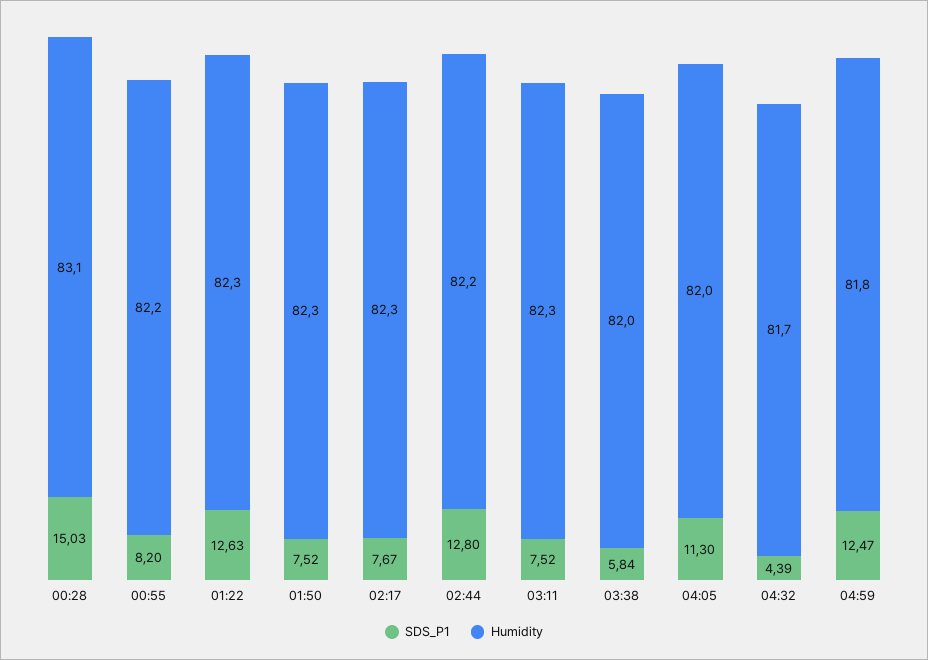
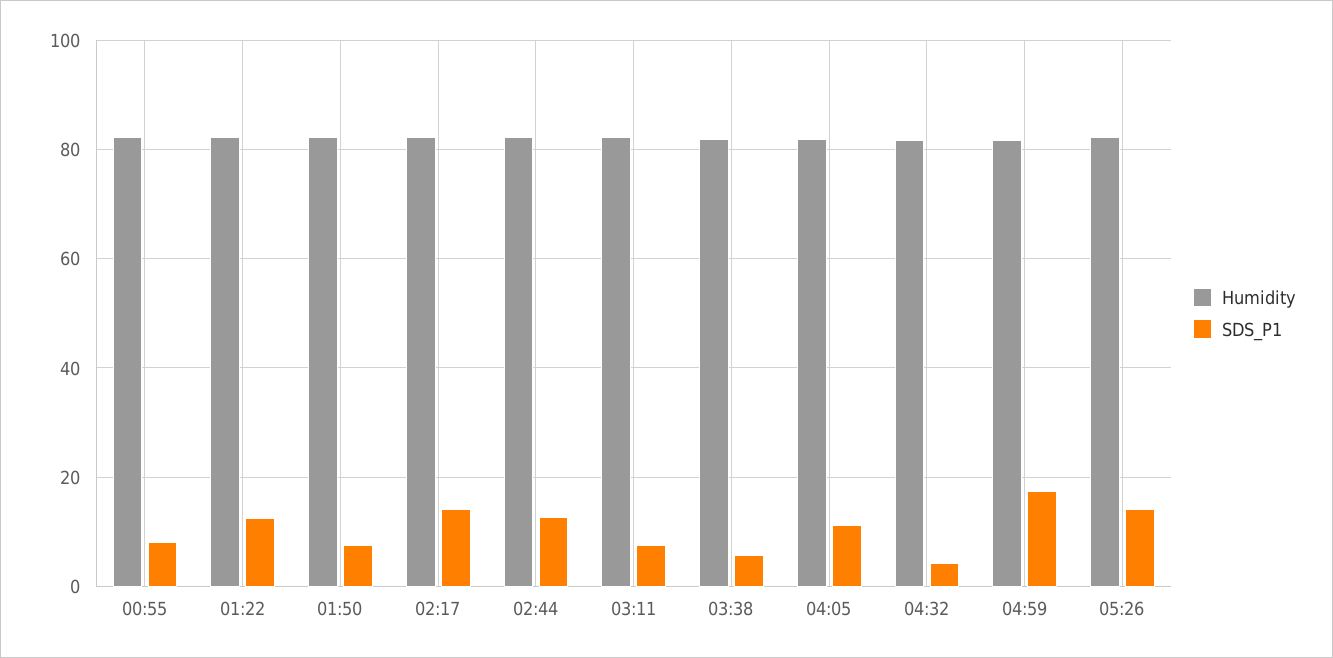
SDS_P1, 00:28: 15.03 -> none
Humidity, 00:28: 83.1 -> none
SDS_P1, 02:17: 7.67 -> 14
SDS_P1, 04:59: 12.47 -> 18
Humidity, 05:26: none -> 82
SDS_P1, 05:26: none -> 14

